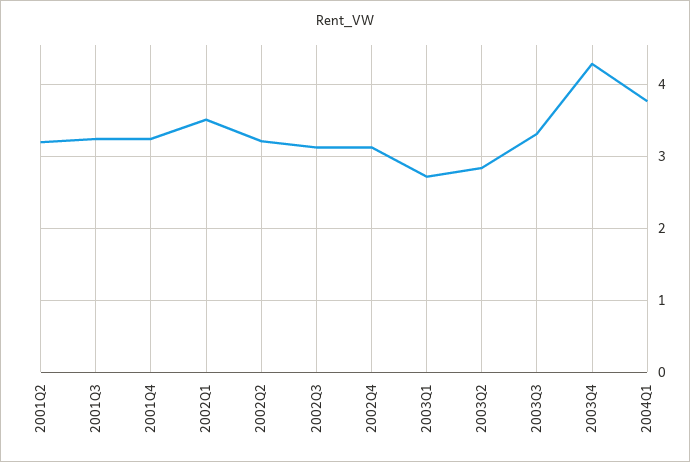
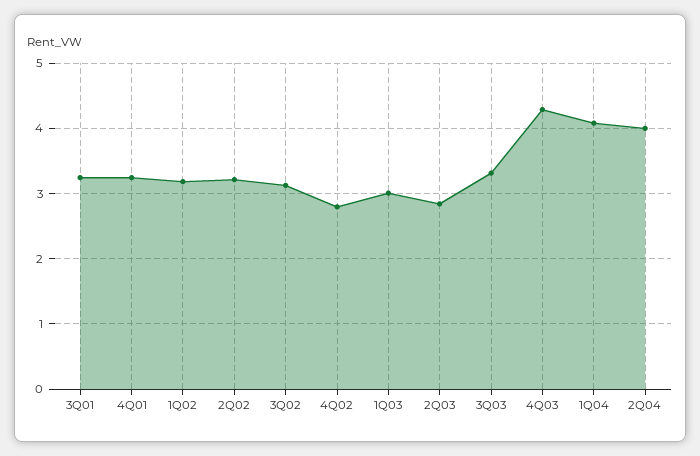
2001Q2: 3.2 -> none
2002Q1: 3.5 -> 3.2
2002Q4: 3.1 -> 2.8
2003Q1: 2.7 -> 3
2004Q1: 3.8 -> 4.1
2Q04: none -> 4

